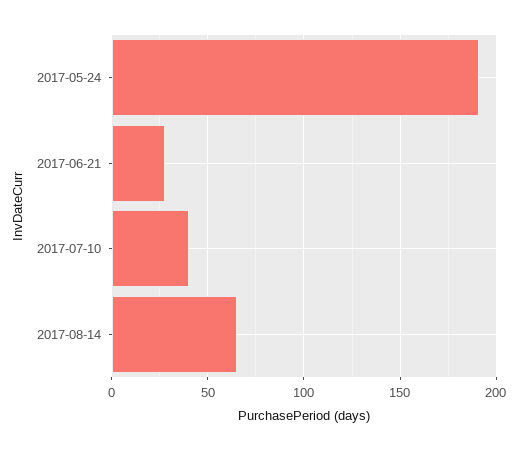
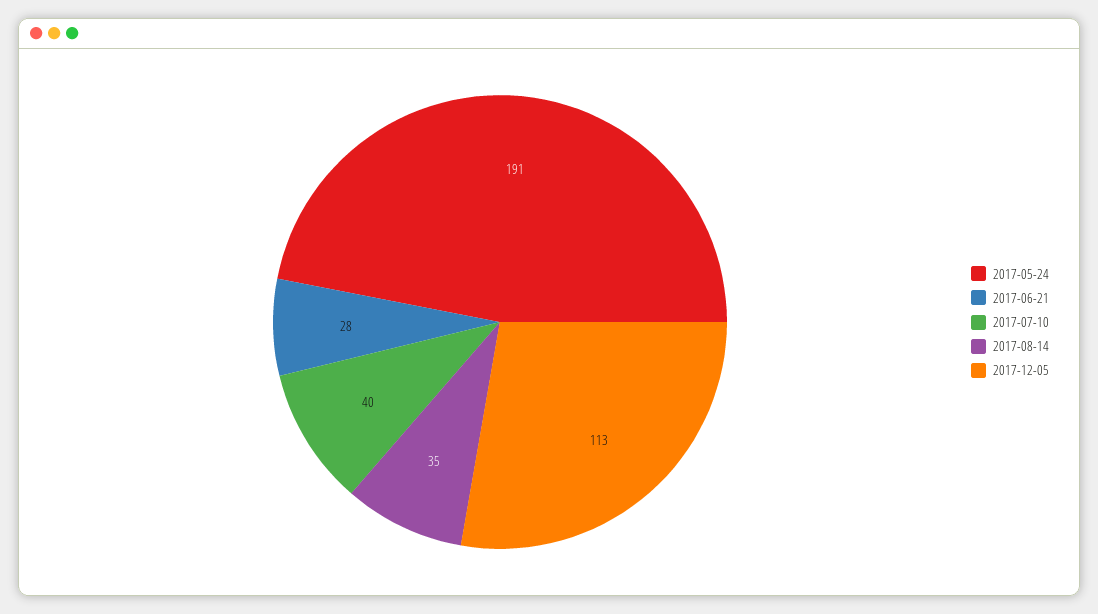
2017-08-14: 65 -> 35
2017-12-05: none -> 113

